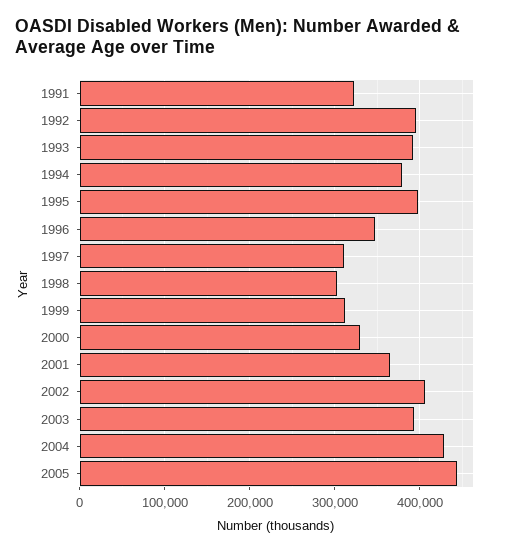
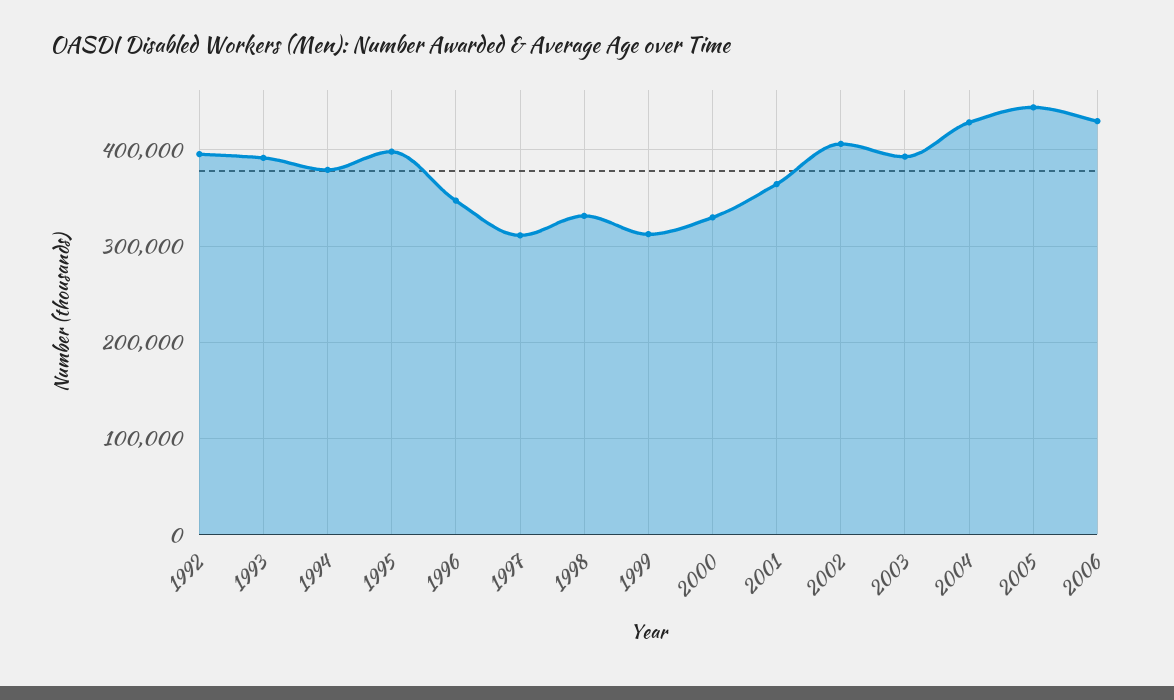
1991: 320000 -> none
1998: 300000 -> 330000
2006: none -> 430000

